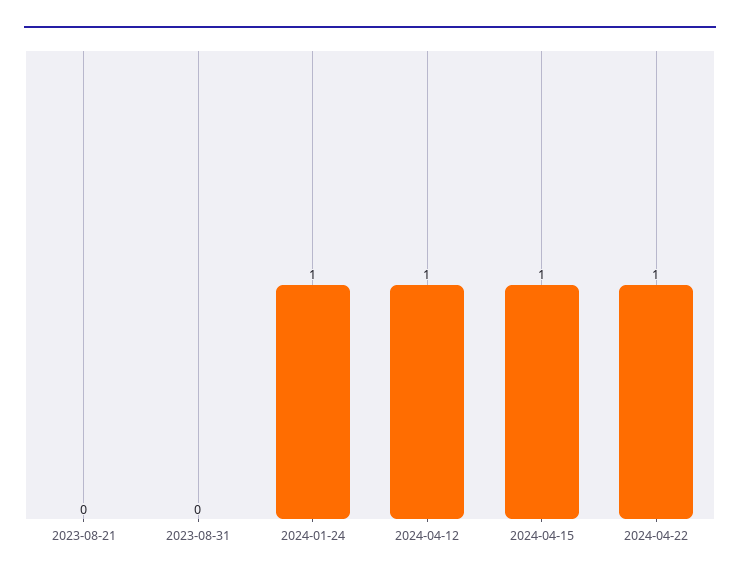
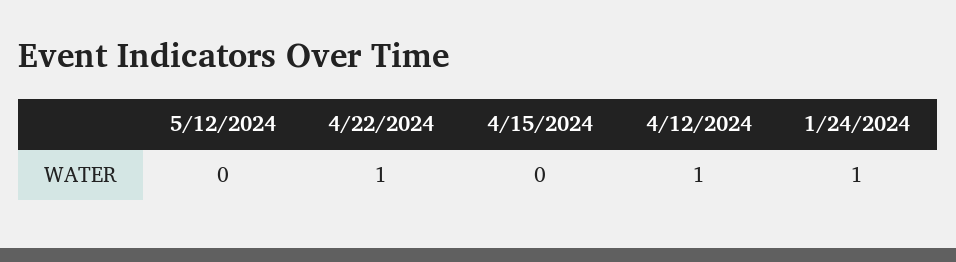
2023-08-21: 0 -> none
2023-08-31: 0 -> none
2024-04-15: 1 -> 0
5/12/2024: none -> 0

